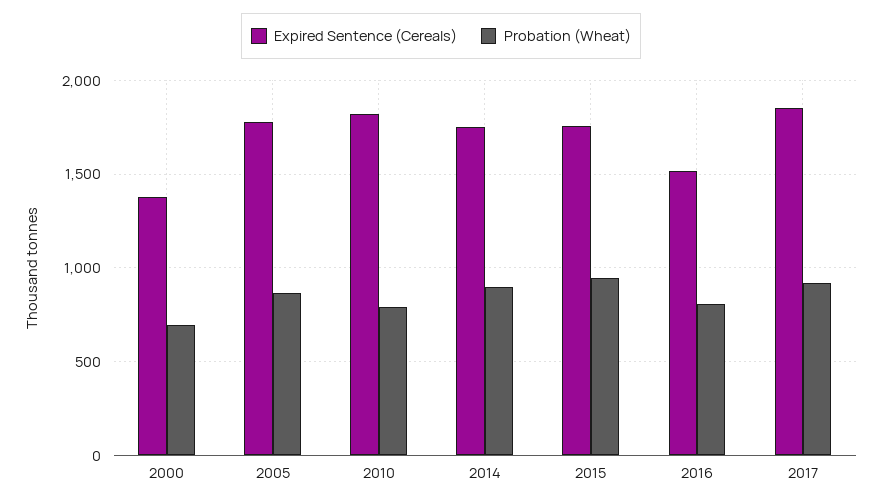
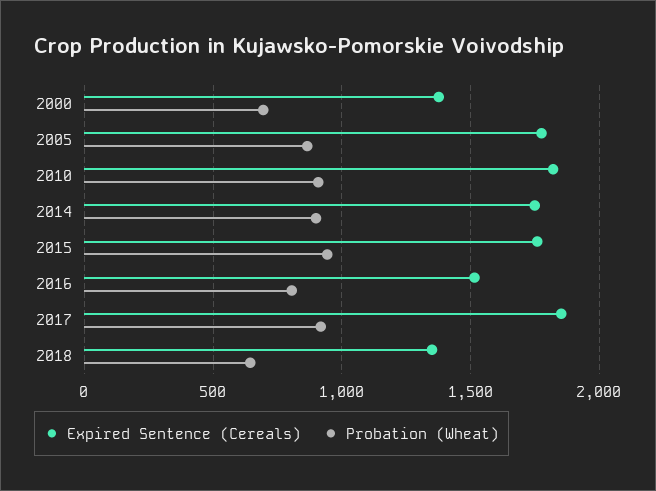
Probation (Wheat), 2010: 800 -> 900
Expired Sentence (Cereals), 2018: none -> 1350
Probation (Wheat), 2018: none -> 650

